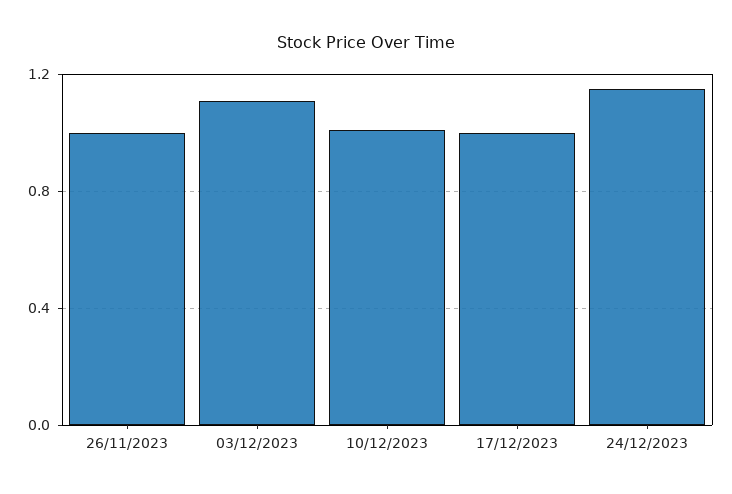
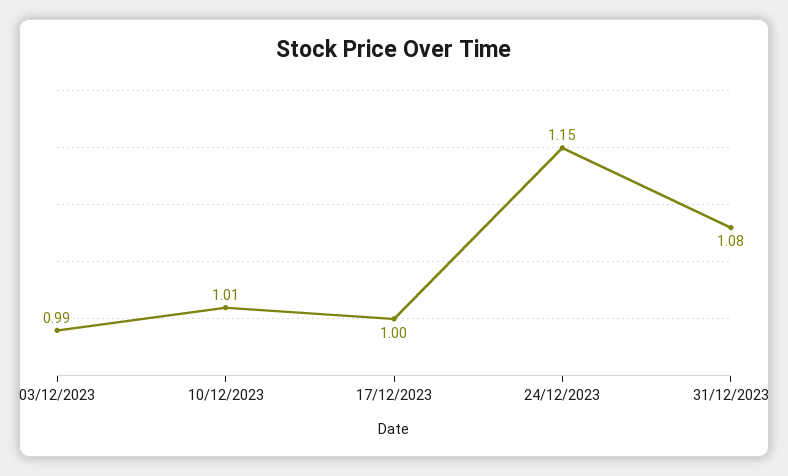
26/11/2023: 1 -> none
03/12/2023: 1.1 -> 0.99
31/12/2023: none -> 1.08

